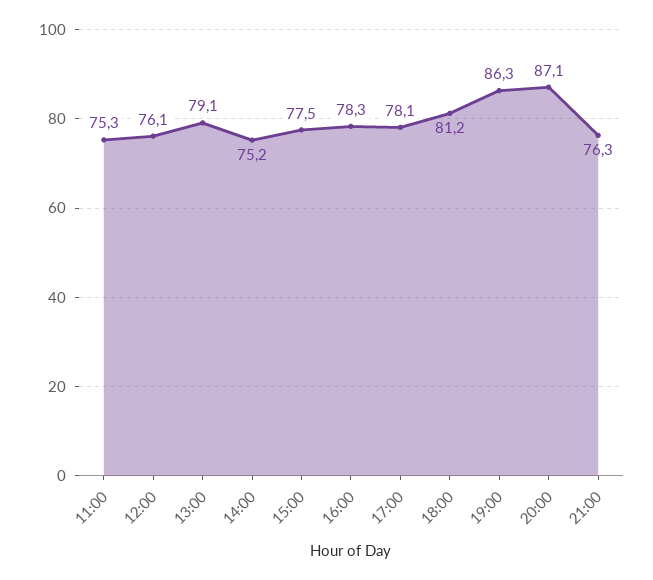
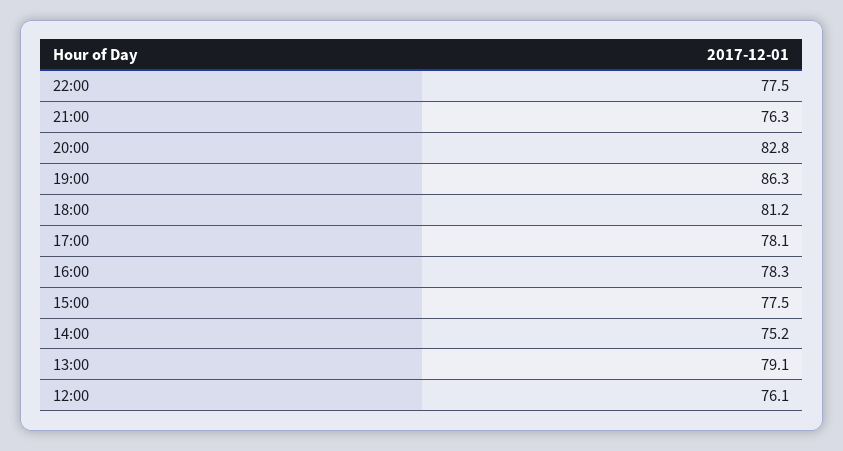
11:00: 75.3 -> none
20:00: 87.1 -> 82.8
22:00: none -> 77.5

